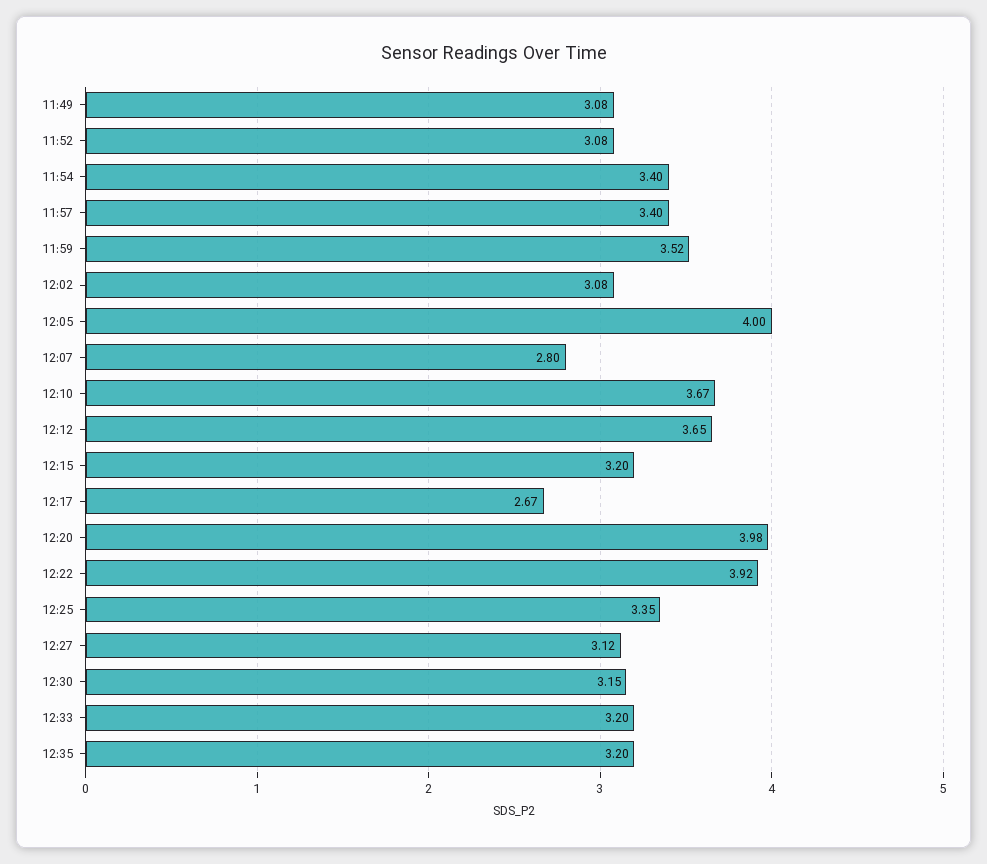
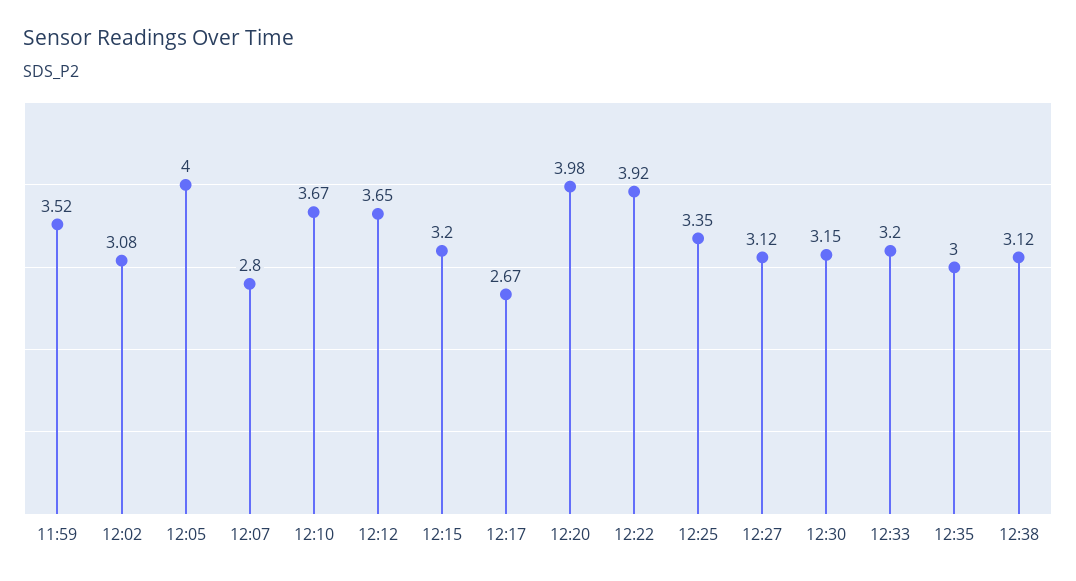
11:49: 3.08 -> none
11:52: 3.08 -> none
11:54: 3.4 -> none
11:57: 3.4 -> none
12:35: 3.2 -> 3
12:38: none -> 3.12

